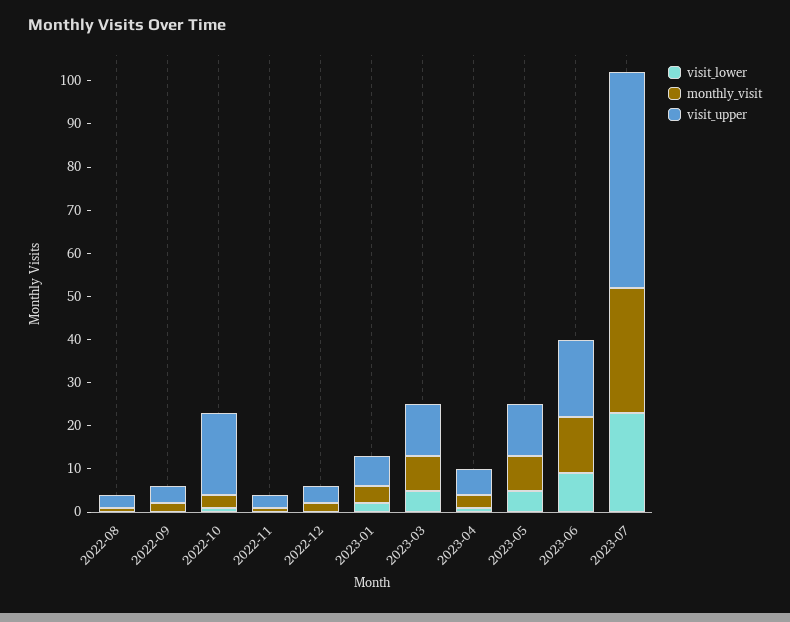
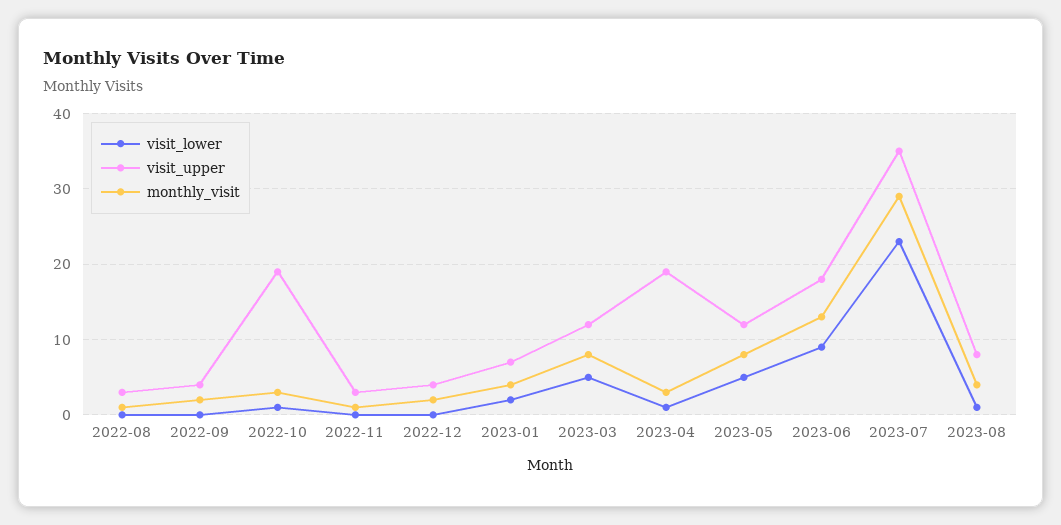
visit_upper, 2023-04: 5 -> 19
visit_upper, 2023-07: 50 -> 35
visit_lower, 2023-08: none -> 1
visit_upper, 2023-08: none -> 8
monthly_visit, 2023-08: none -> 4

